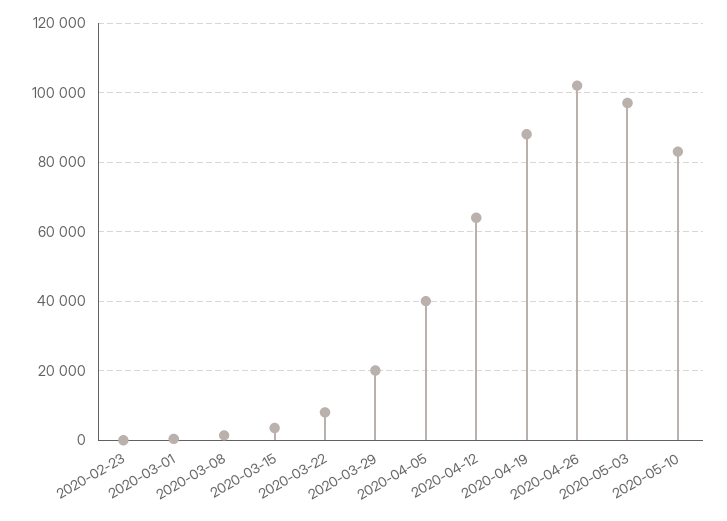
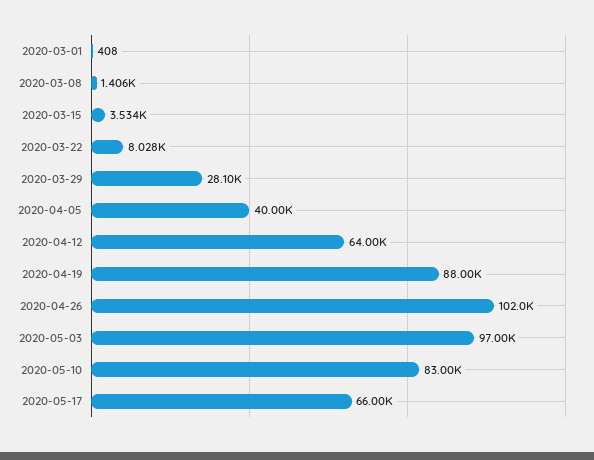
2020-02-23: 0 -> none
2020-03-29: 20000 -> 28100
2020-05-17: none -> 66000

